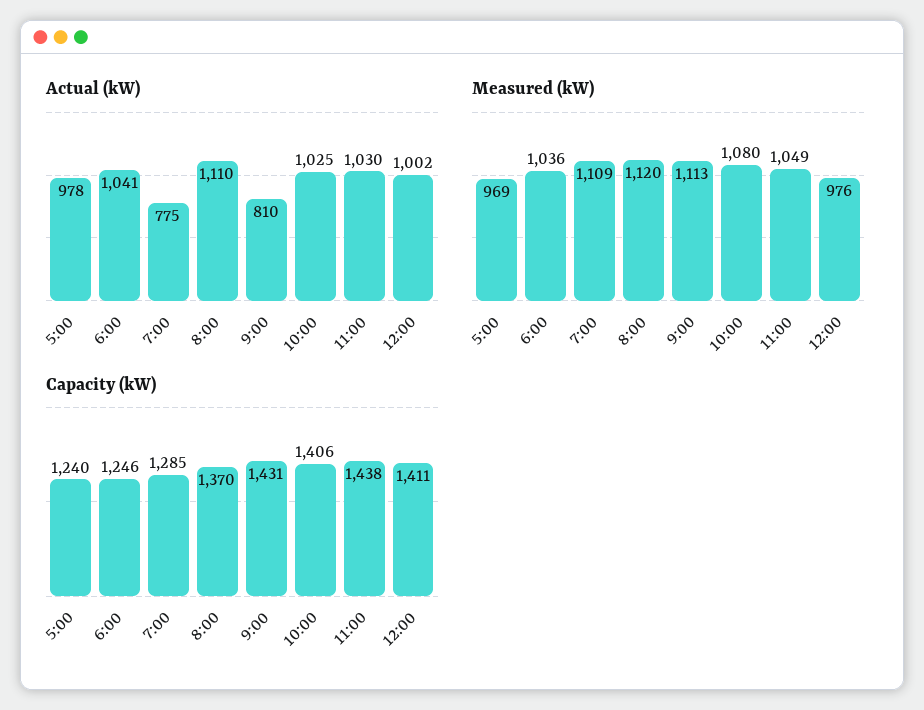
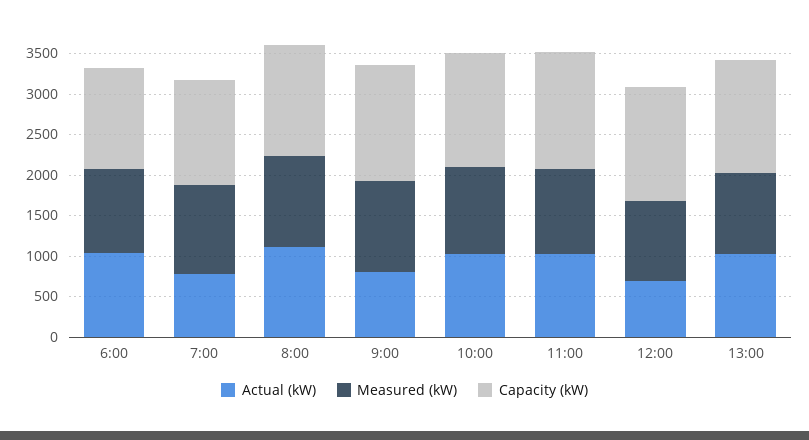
Actual (kW), 5:00: 978 -> none
Actual (kW), 12:00: 1002 -> 700
Measured (kW), 5:00: 969 -> none
Capacity (kW), 5:00: 1240 -> none
Actual (kW), 13:00: none -> 1000
Measured (kW), 13:00: none -> 1000
Capacity (kW), 13:00: none -> 1400

